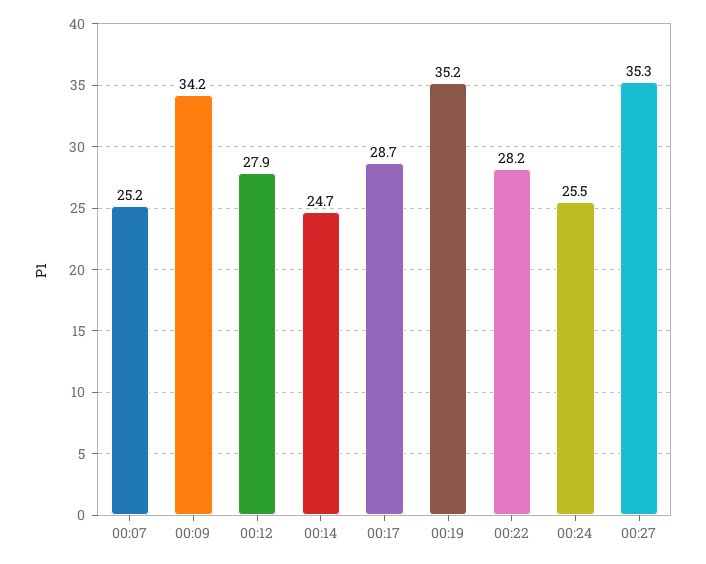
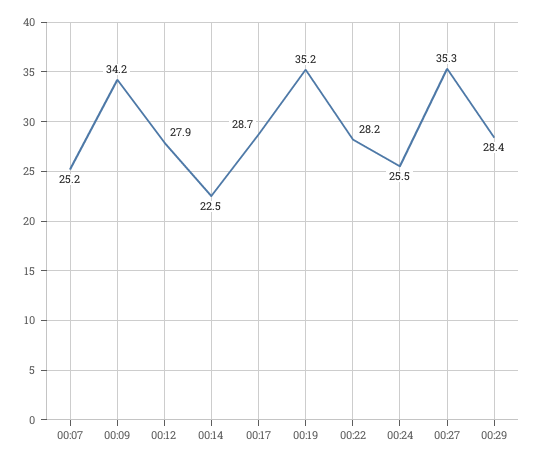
00:14: 24.7 -> 22.5
00:29: none -> 28.4

